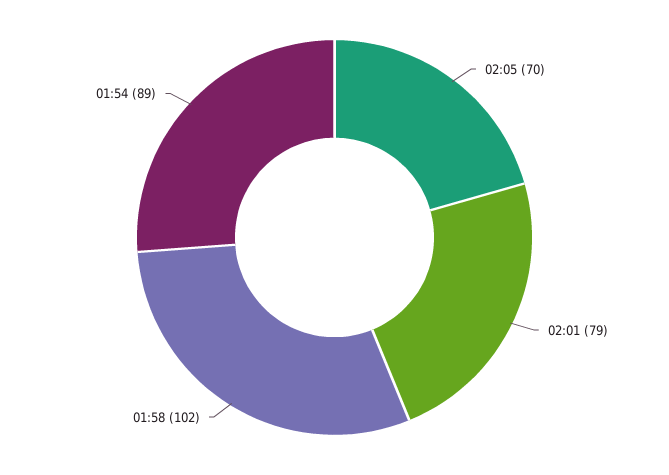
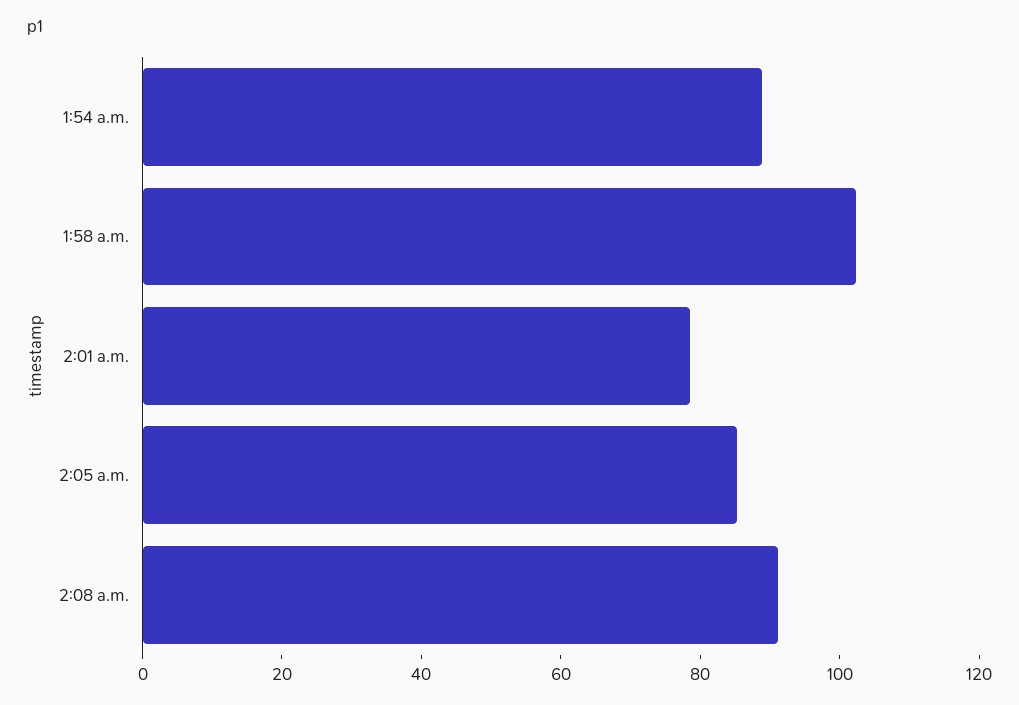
02:05: 70 -> 85
2:08 a.m.: none -> 90

